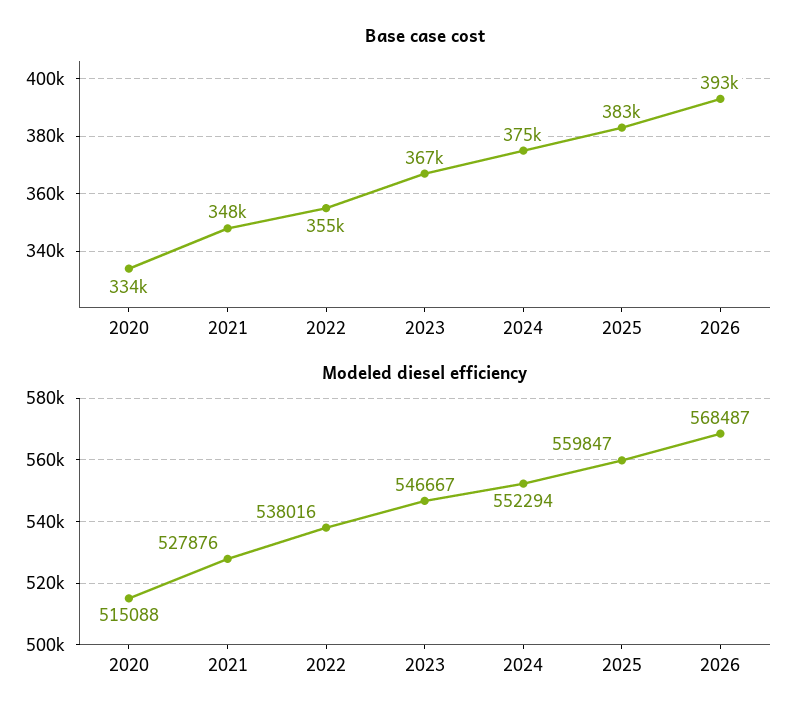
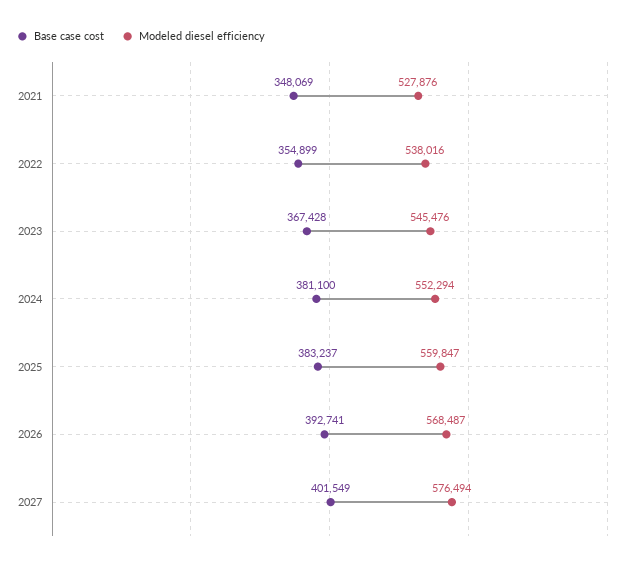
Base case cost, 2020: 334000 -> none
Base case cost, 2024: 375000 -> 381100
Modeled diesel efficiency, 2020: 515088 -> none
Modeled diesel efficiency, 2023: 546667 -> 545476
Base case cost, 2027: none -> 401549
Modeled diesel efficiency, 2027: none -> 576494

